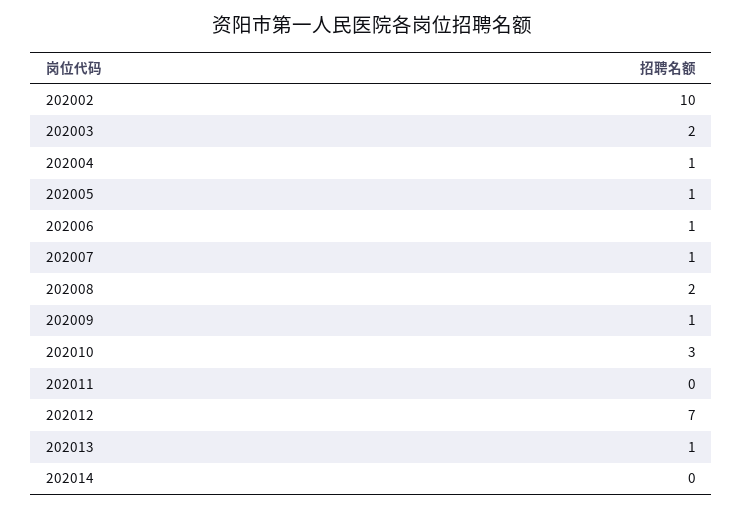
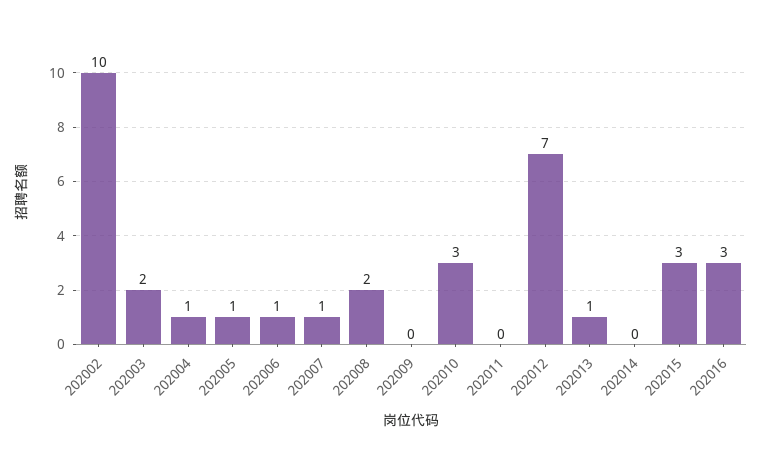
202009: 1 -> 0
202015: none -> 3
202016: none -> 3

